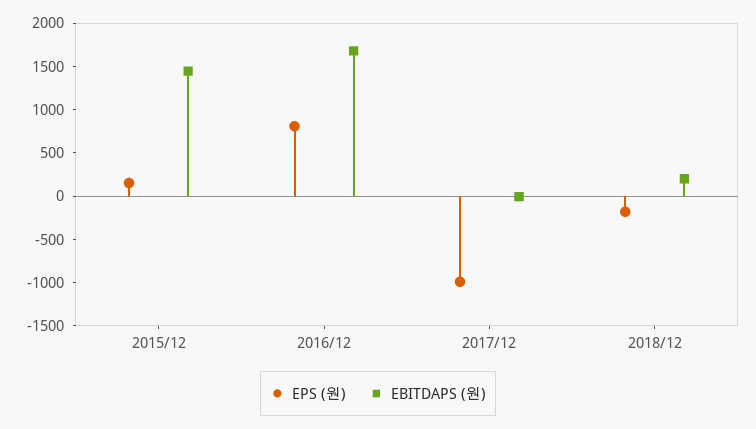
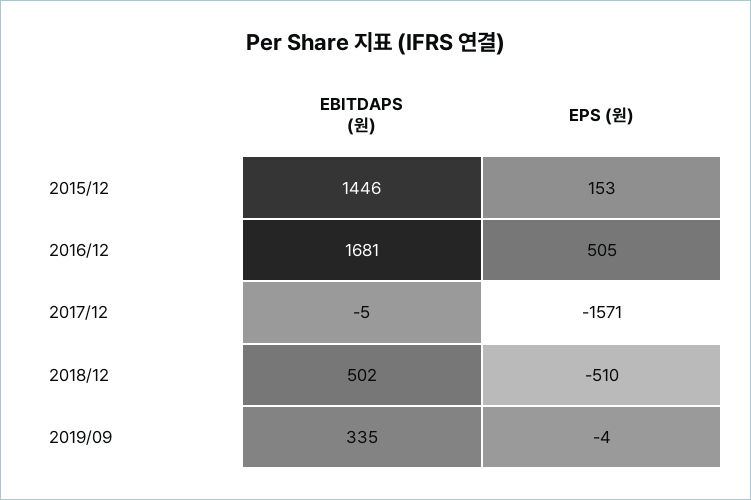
EPS (원), 2016/12: 800 -> 505
EPS (원), 2017/12: -1000 -> -1571
EPS (원), 2018/12: -200 -> -510
EBITDAPS (원), 2018/12: 200 -> 502
EBITDAPS (원), 2019/09: none -> 335
EPS (원), 2019/09: none -> -4

